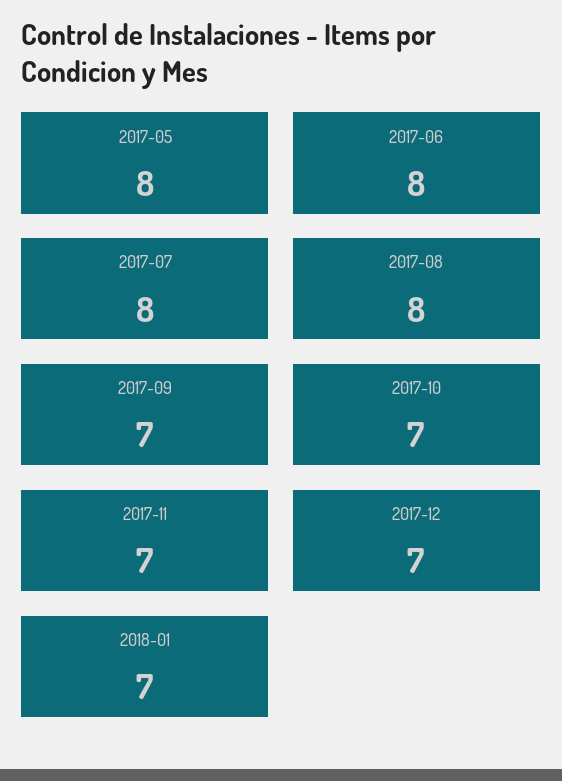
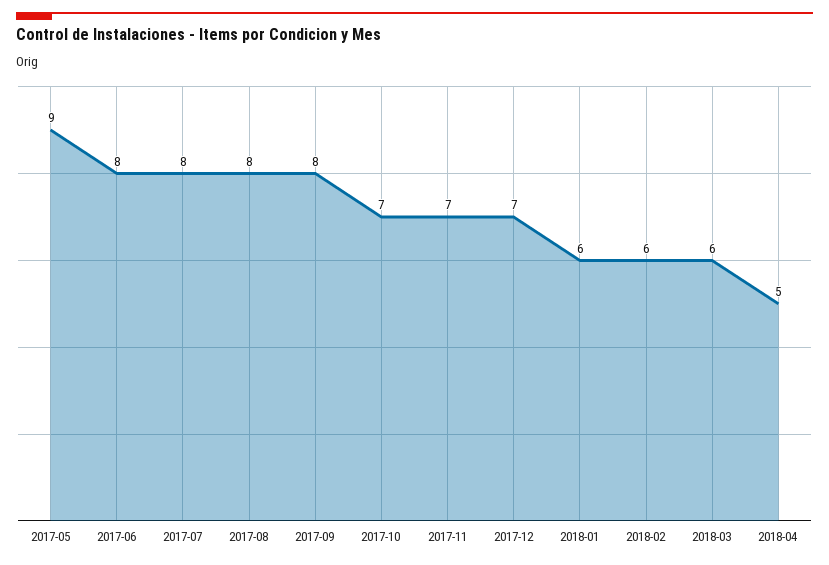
2017-05: 8 -> 9
2017-09: 7 -> 8
2018-01: 7 -> 6
2018-02: none -> 6
2018-03: none -> 6
2018-04: none -> 5

